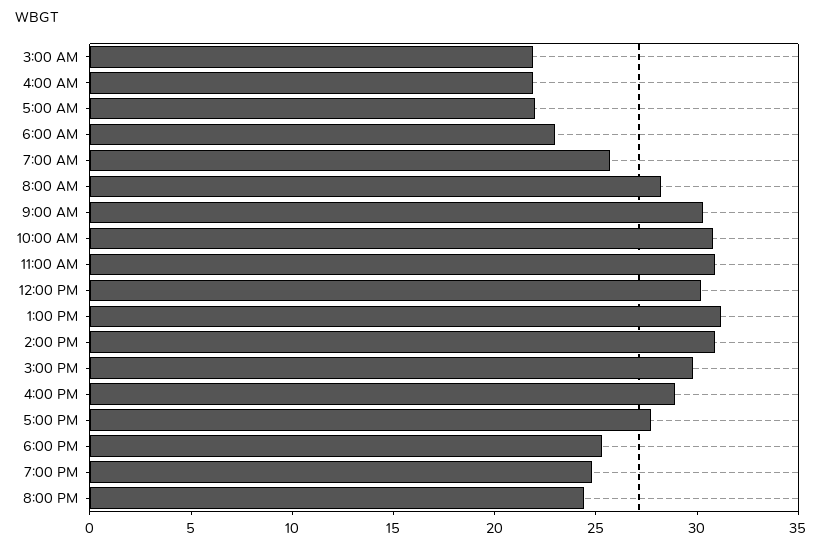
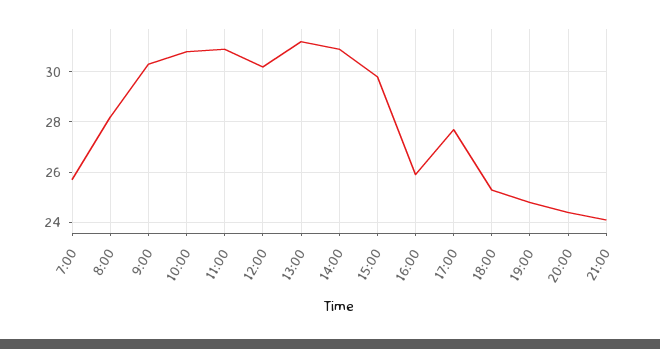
3:00 AM: 22 -> none
4:00 AM: 22 -> none
5:00 AM: 22 -> none
6:00 AM: 23 -> none
4:00 PM: 29 -> 26
21:00: none -> 24

